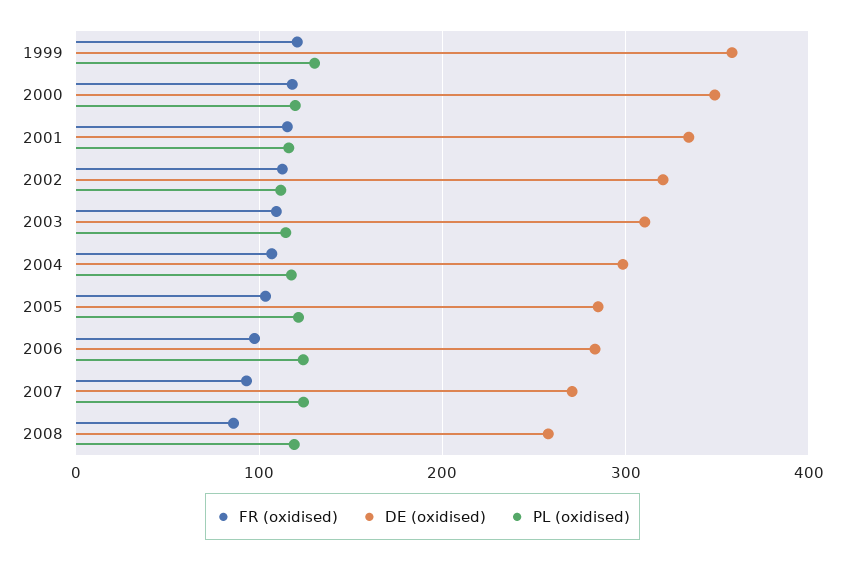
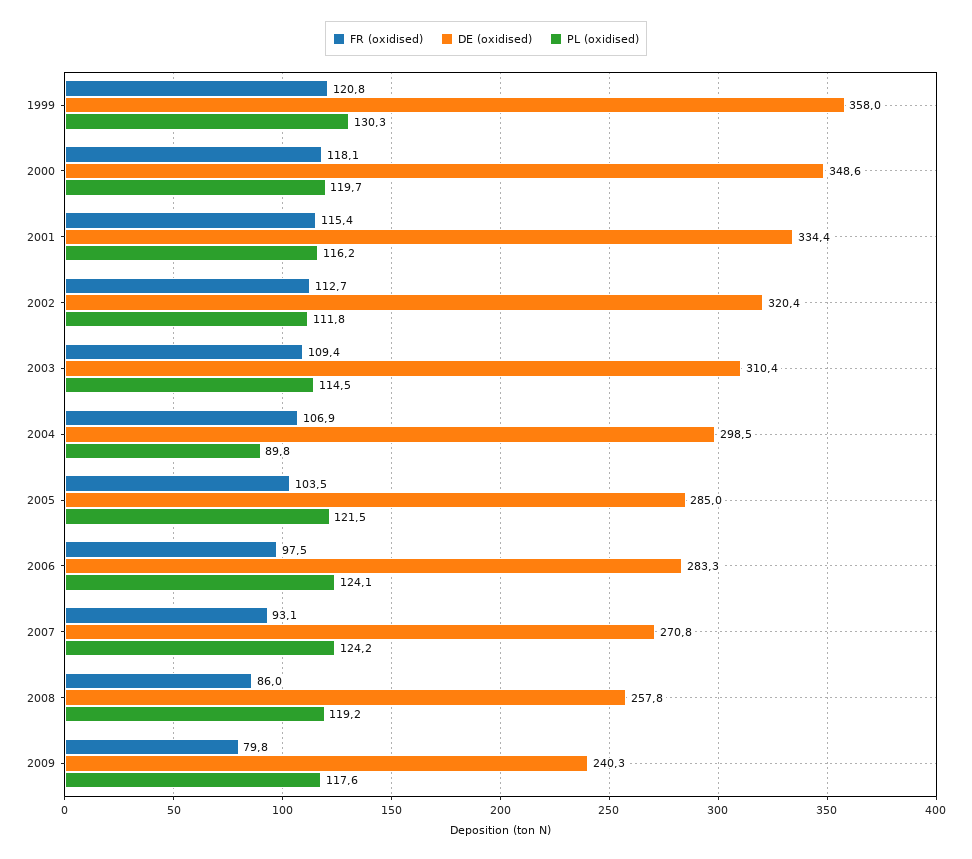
PL (oxidised), 2004: 120 -> 89.8
FR (oxidised), 2009: none -> 79.8
DE (oxidised), 2009: none -> 240.3
PL (oxidised), 2009: none -> 117.6

